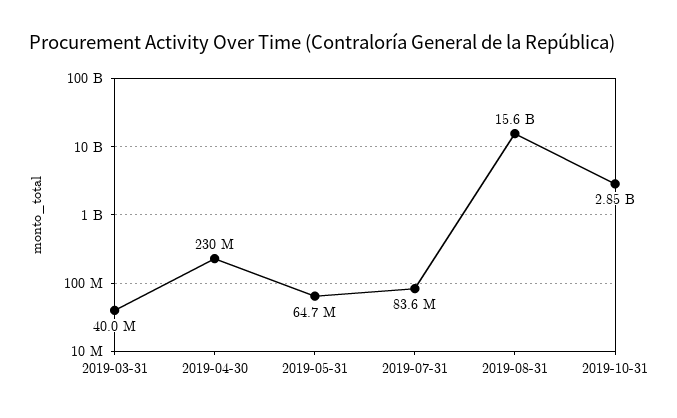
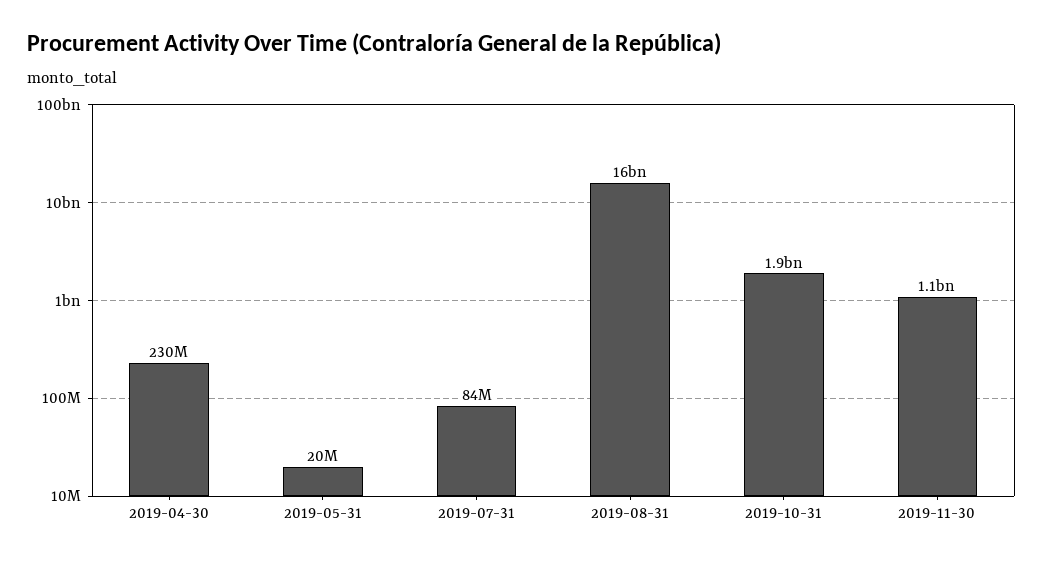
2019-03-31: 40000000 -> none
2019-05-31: 64700000 -> 20000000
2019-10-31: 2850000000 -> 1900000000
2019-11-30: none -> 1100000000

